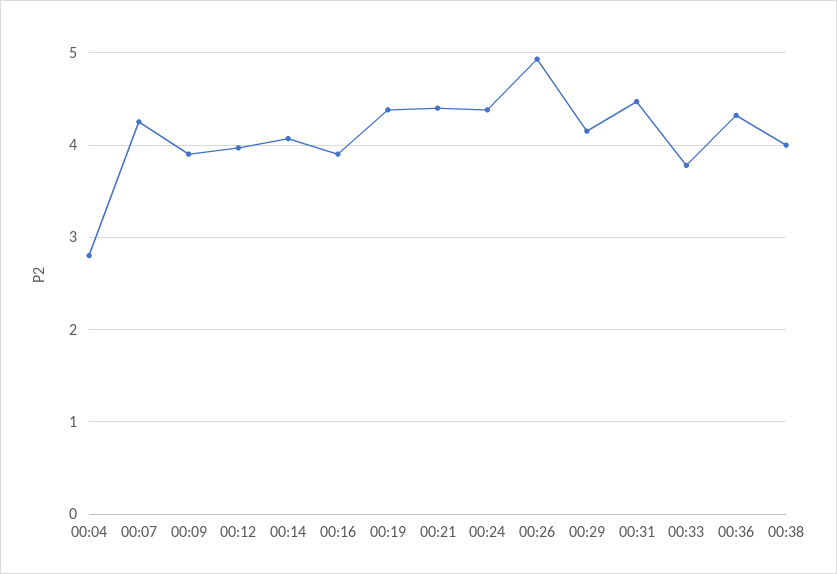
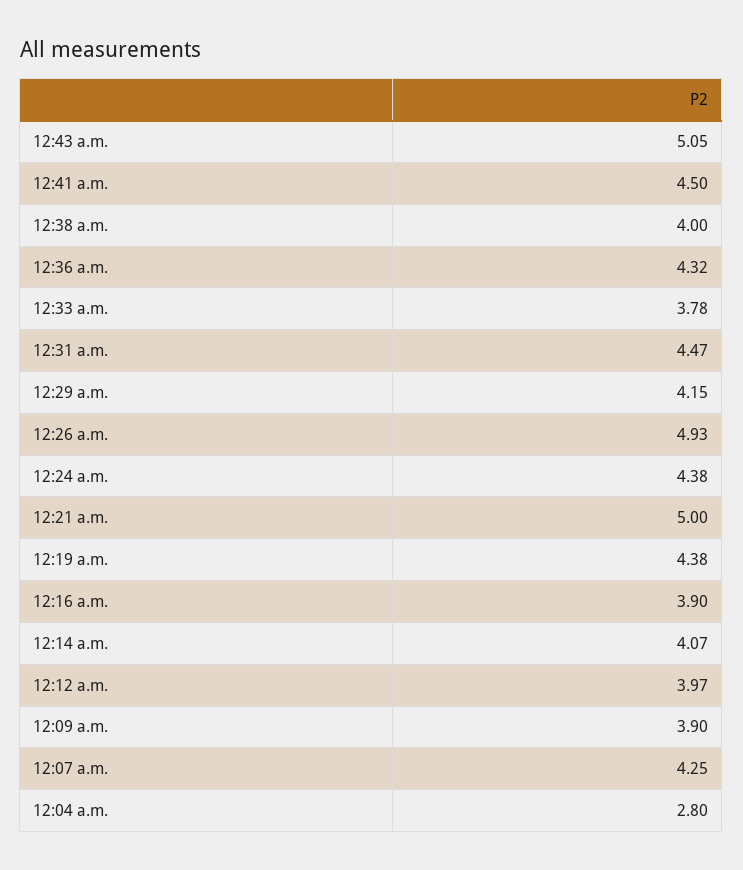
00:21: 4.4 -> 5
12:43 a.m.: none -> 5.05
12:41 a.m.: none -> 4.5

